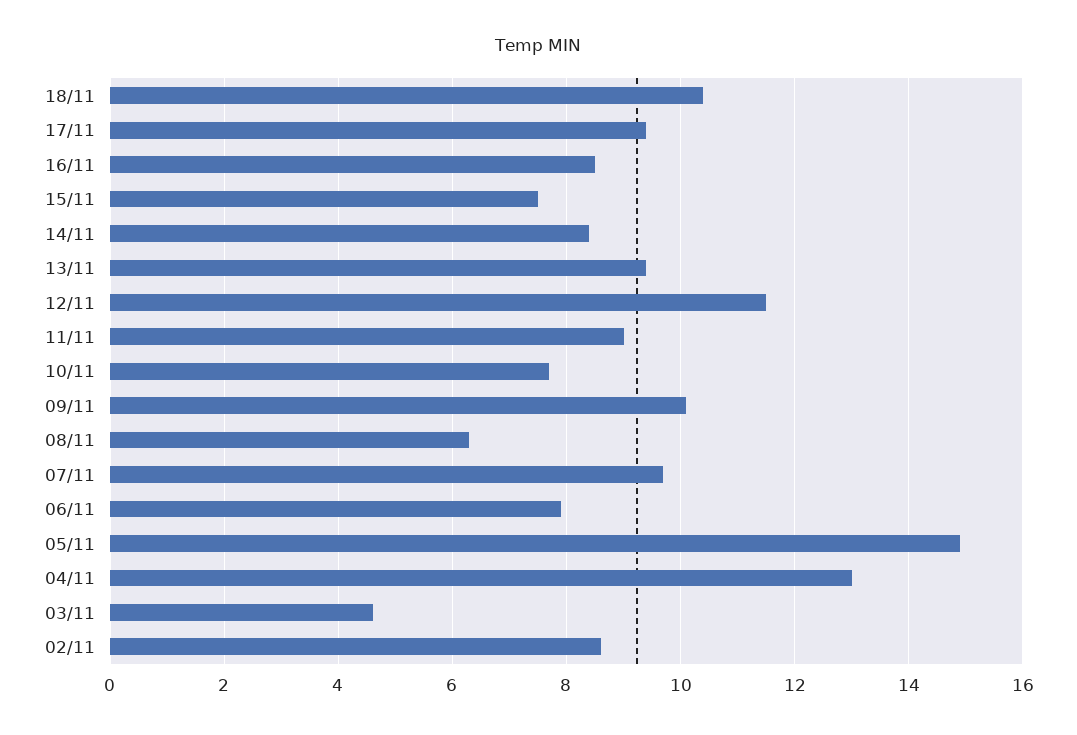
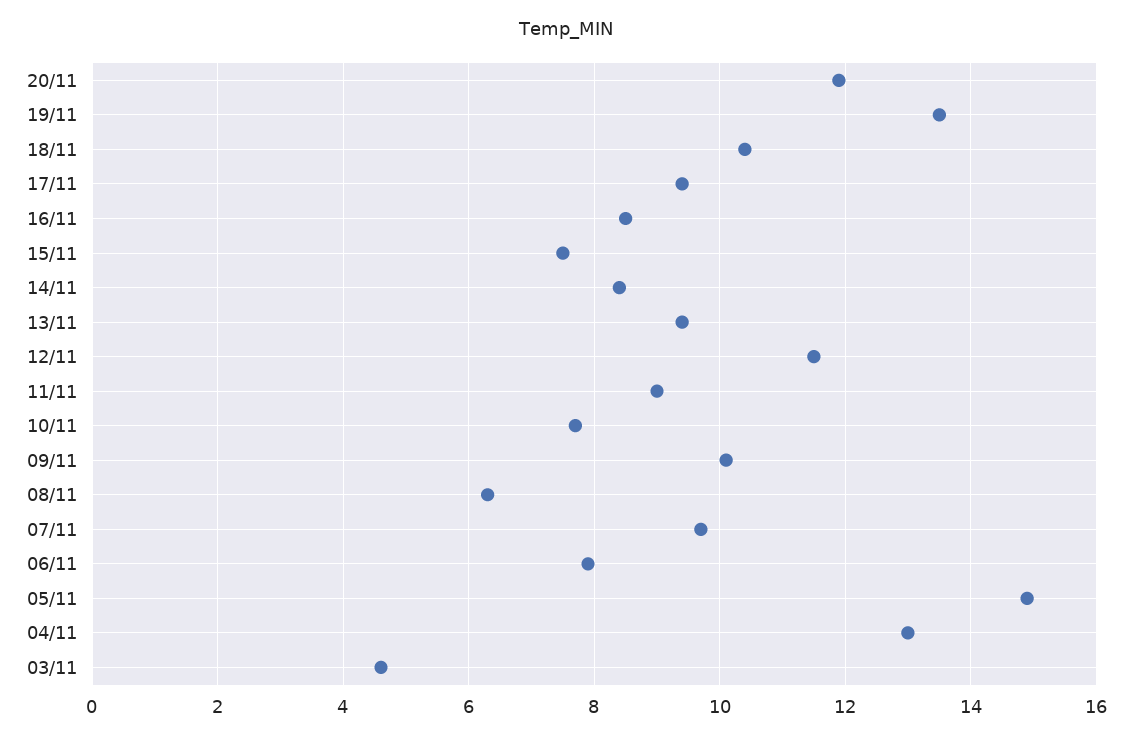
02/11: 8.5 -> none
20/11: none -> 12
19/11: none -> 13.5

